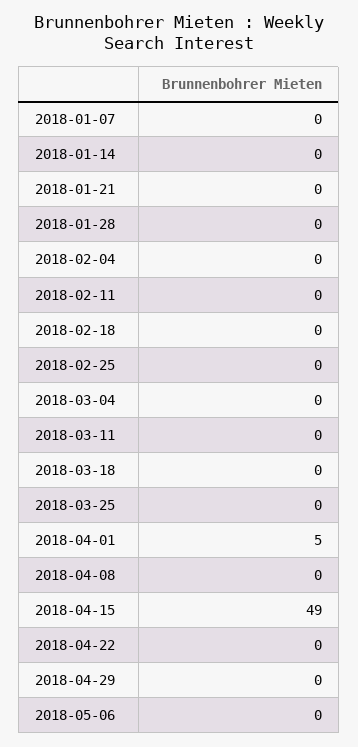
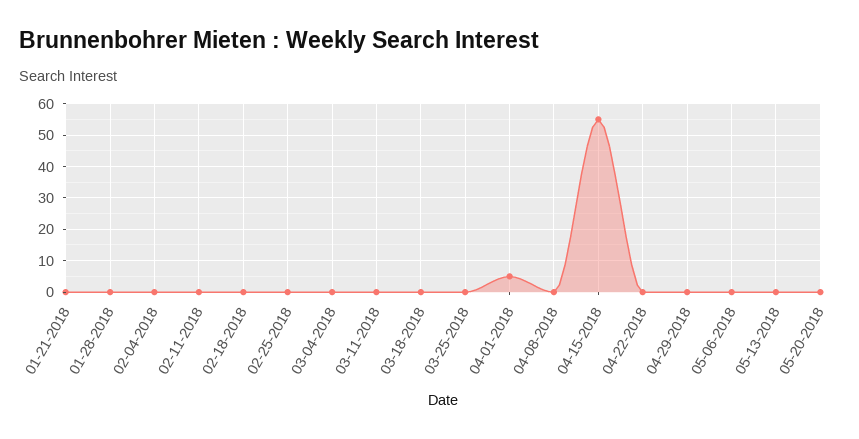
2018-01-07: 0 -> none
2018-01-14: 0 -> none
2018-04-15: 49 -> 55
05-13-2018: none -> 0
05-20-2018: none -> 0

